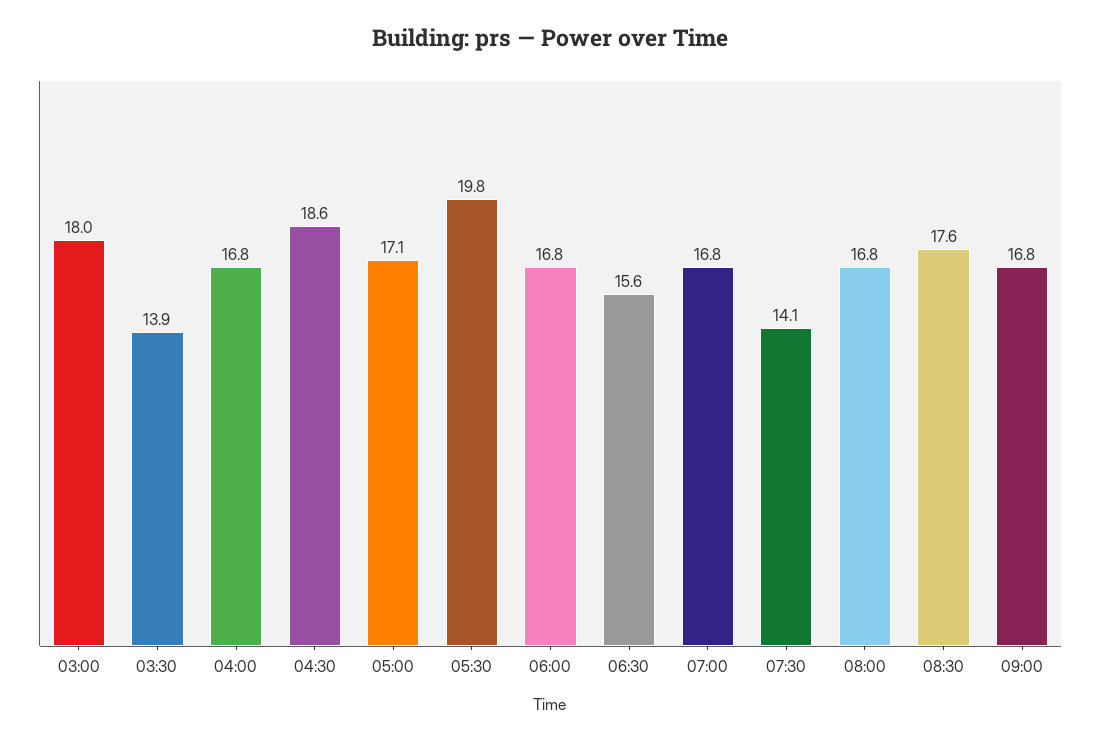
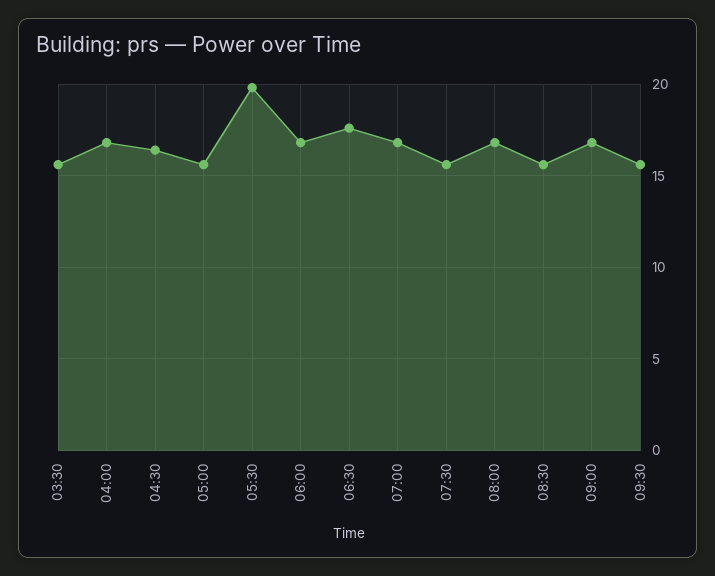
03:00: 18 -> none
03:30: 13.9 -> 15.5
04:30: 18.6 -> 16.5
05:00: 17.1 -> 15.5
06:30: 15.6 -> 17.5
07:30: 14.1 -> 15.5
08:30: 17.6 -> 15.5
09:30: none -> 15.5

